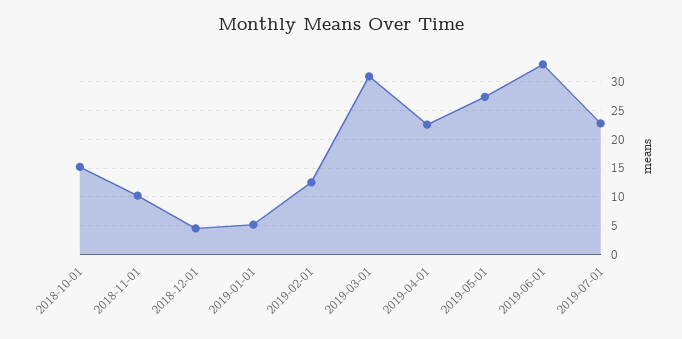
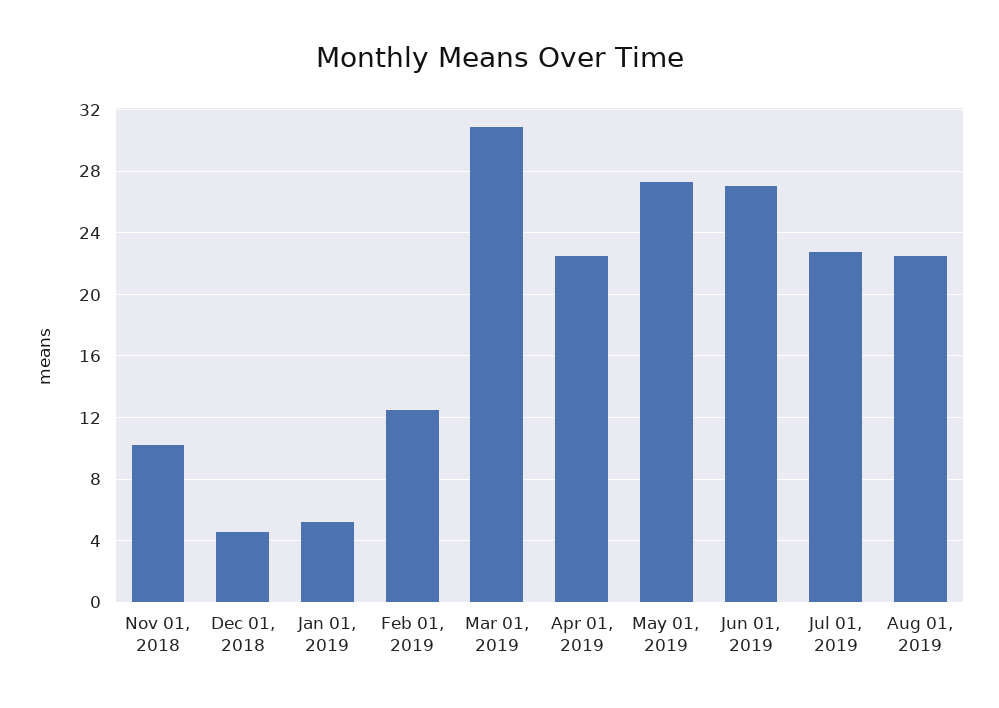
2018-10-01: 15 -> none
2019-06-01: 32.5 -> 27
Aug 01, 2019: none -> 22.5

